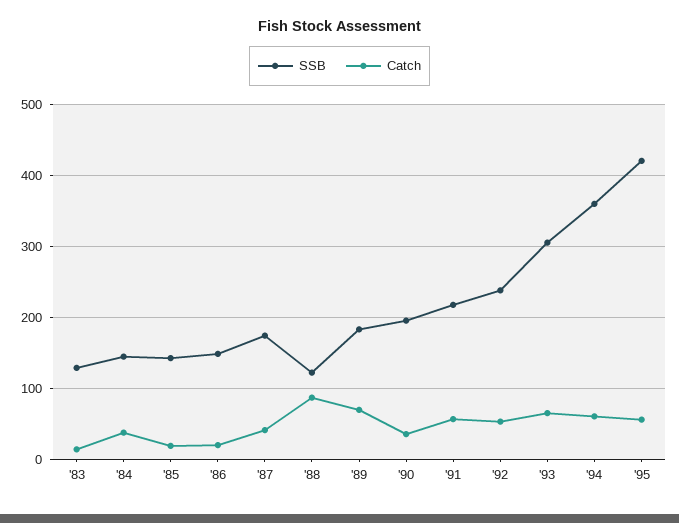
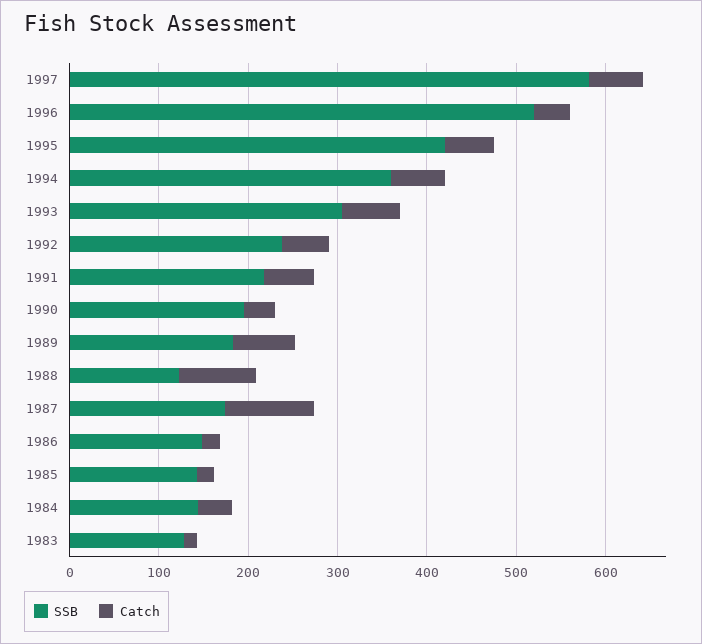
Catch, '87: 40 -> 100
SSB, 1997: none -> 580
Catch, 1997: none -> 60
SSB, 1996: none -> 520
Catch, 1996: none -> 40

